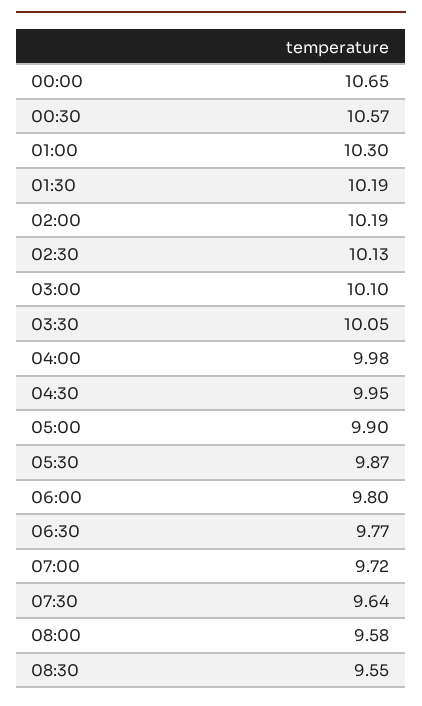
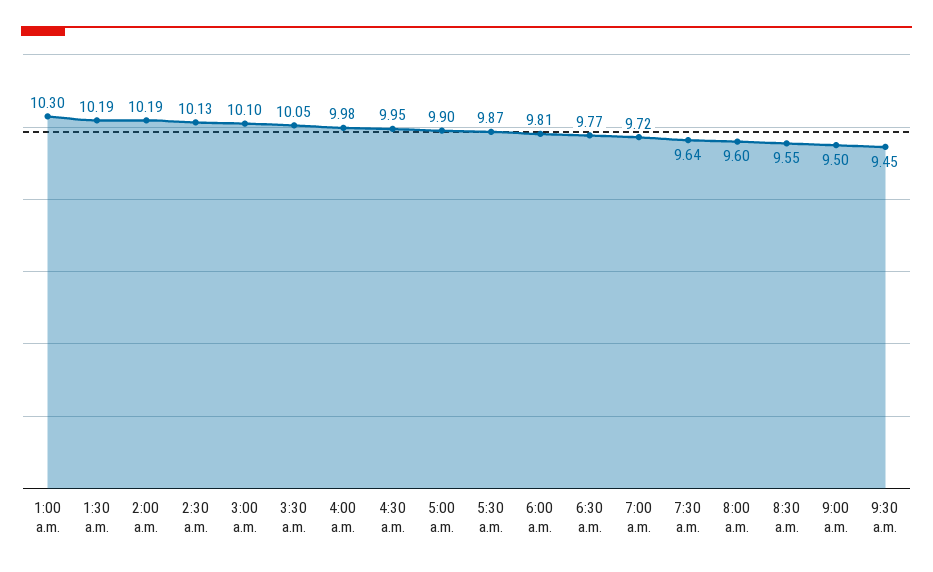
00:00: 10.65 -> none
00:30: 10.57 -> none
06:00: 9.8 -> 9.81
08:00: 9.58 -> 9.6
9:00 a.m.: none -> 9.5
9:30 a.m.: none -> 9.45

